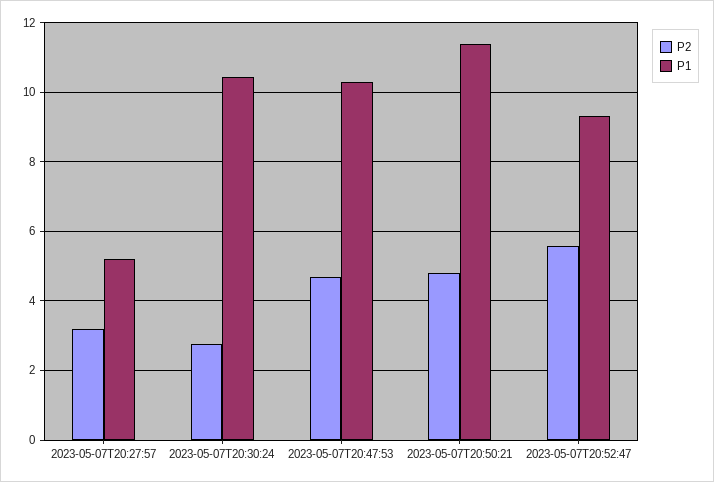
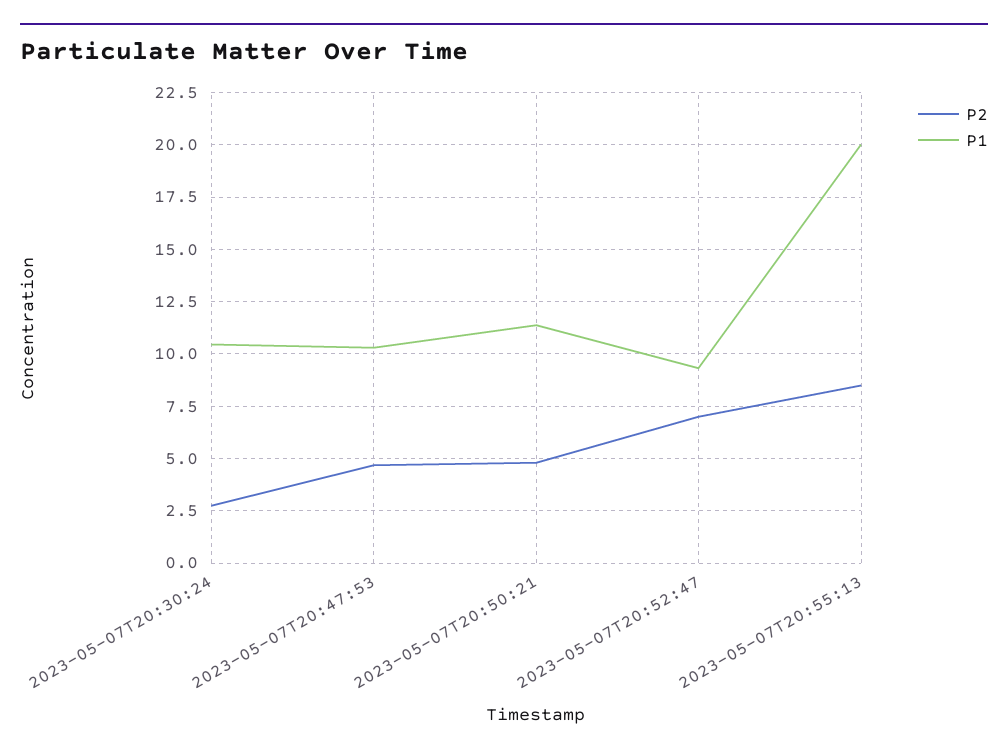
P2, 2023-05-07T20:27:57: 3.2 -> none
P1, 2023-05-07T20:27:57: 5.2 -> none
P2, 2023-05-07T20:52:47: 5.6 -> 7
P2, 2023-05-07T20:55:13: none -> 8.5
P1, 2023-05-07T20:55:13: none -> 20

